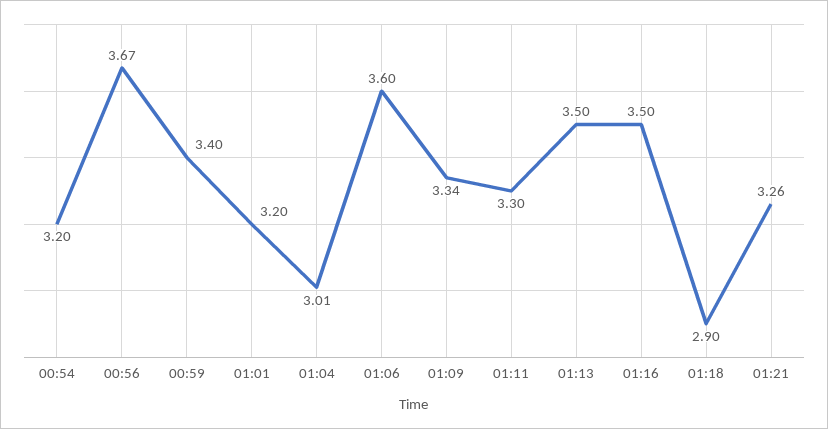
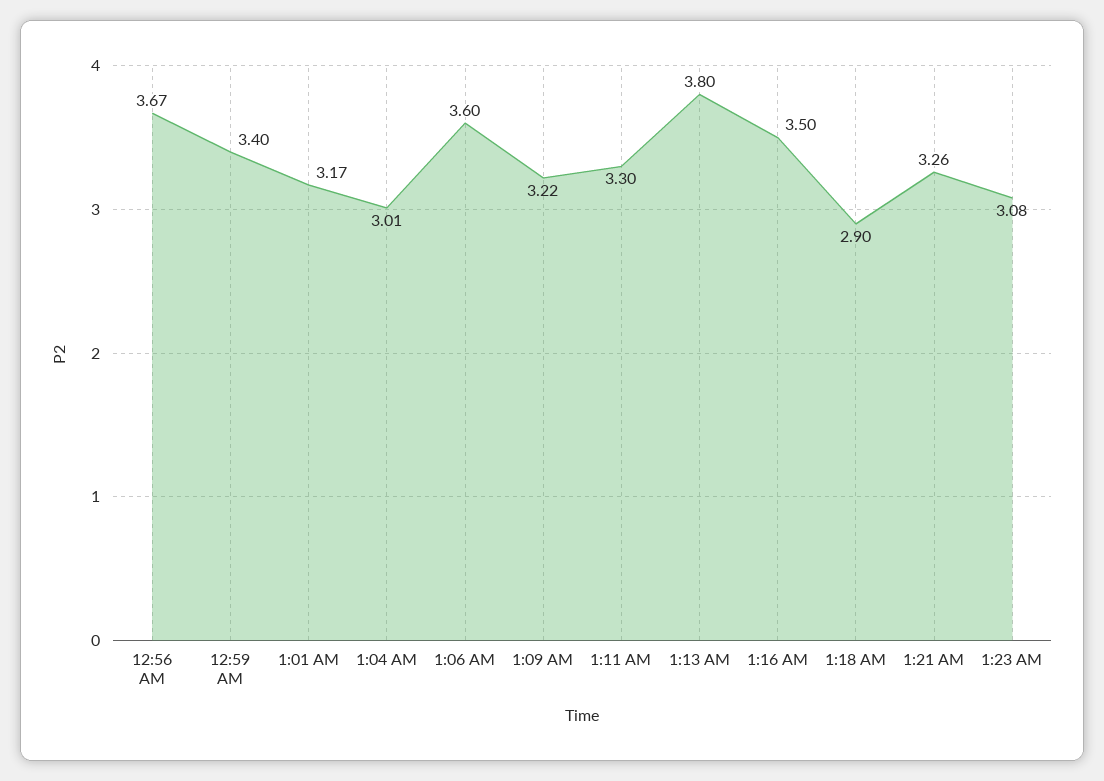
00:54: 3.2 -> none
01:01: 3.2 -> 3.17
01:09: 3.34 -> 3.22
01:13: 3.5 -> 3.8
1:23 AM: none -> 3.08

